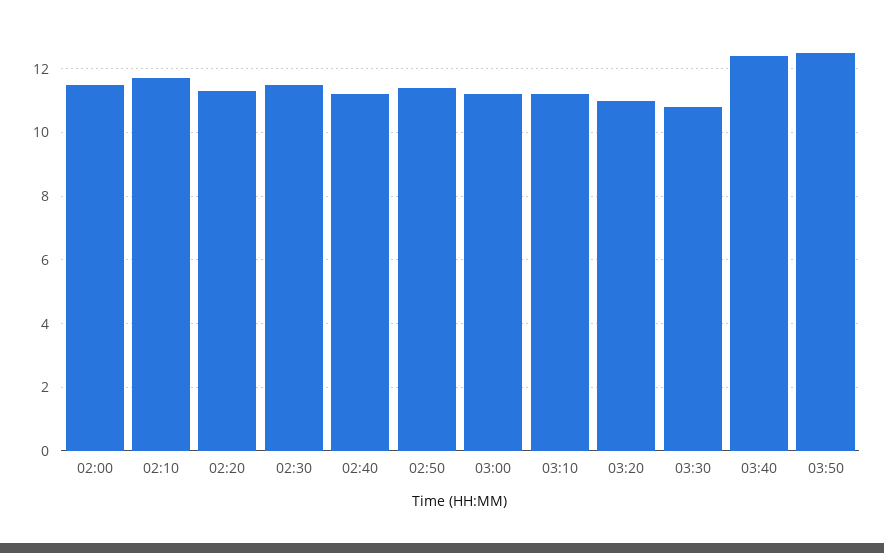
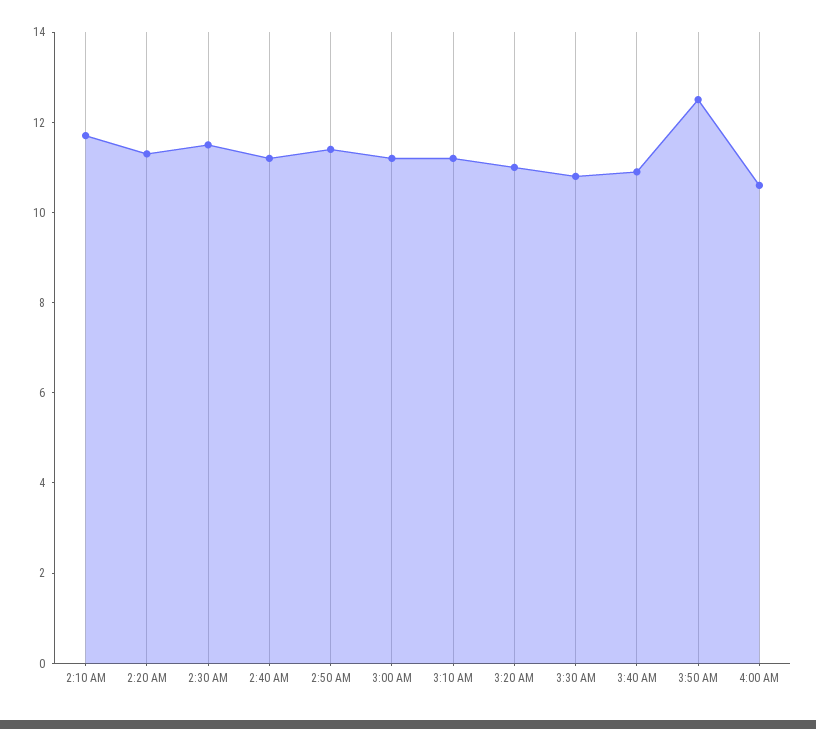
02:00: 11.5 -> none
03:40: 12.5 -> 11
4:00 AM: none -> 10.5

